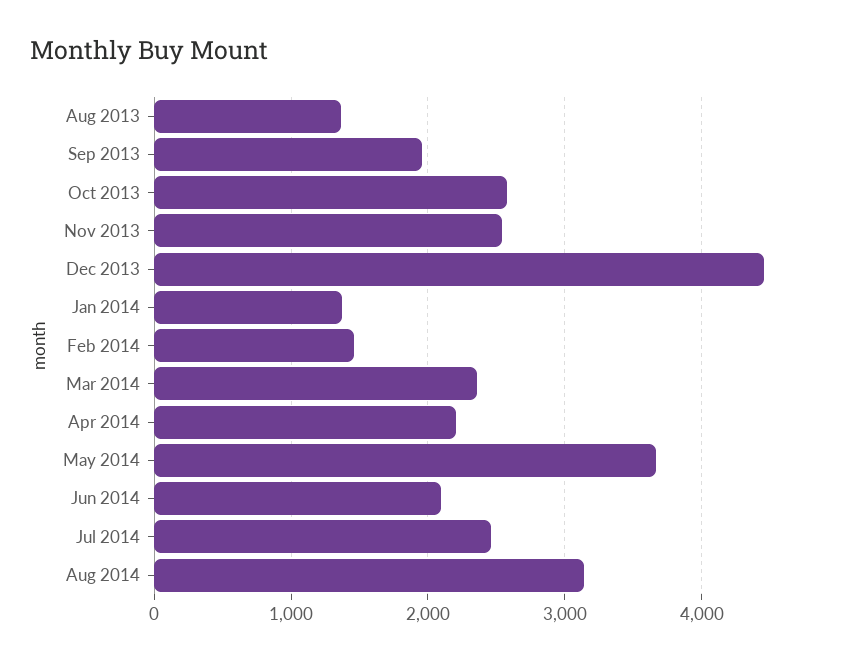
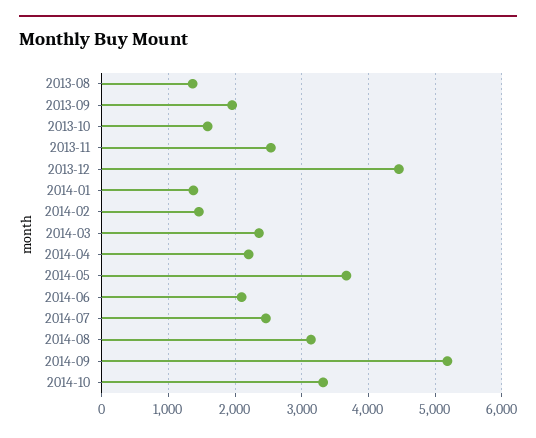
Oct 2013: 2600 -> 1600
2014-09: none -> 5200
2014-10: none -> 3300

